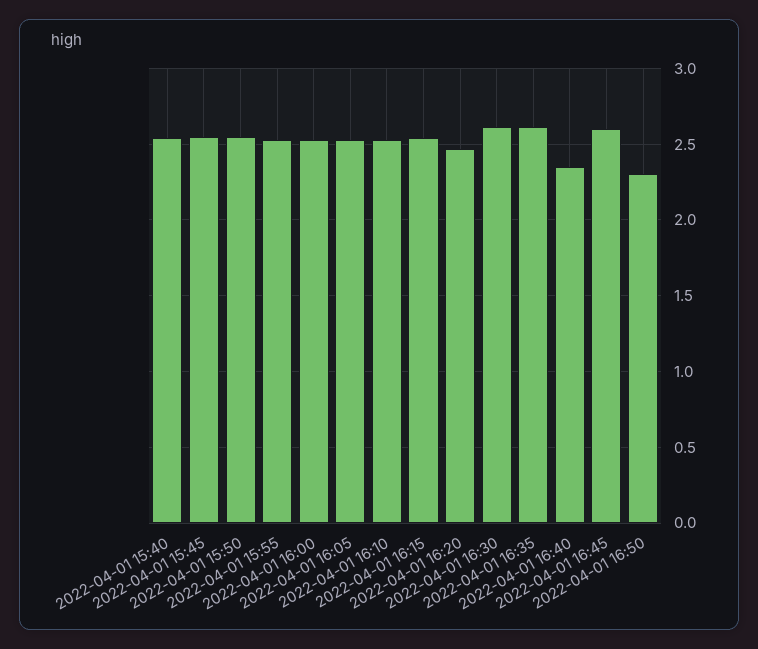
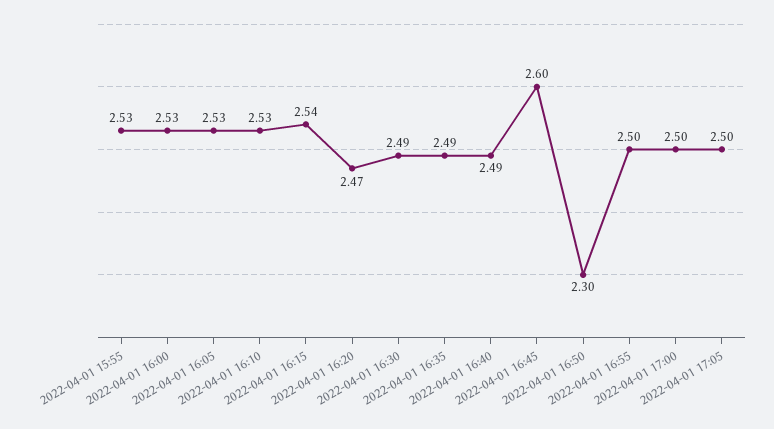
2022-04-01 15:40: 2.55 -> none
2022-04-01 15:45: 2.55 -> none
2022-04-01 15:50: 2.55 -> none
2022-04-01 16:30: 2.6 -> 2.49
2022-04-01 16:35: 2.6 -> 2.49
2022-04-01 16:40: 2.35 -> 2.49
2022-04-01 16:55: none -> 2.5
2022-04-01 17:00: none -> 2.5
2022-04-01 17:05: none -> 2.5

